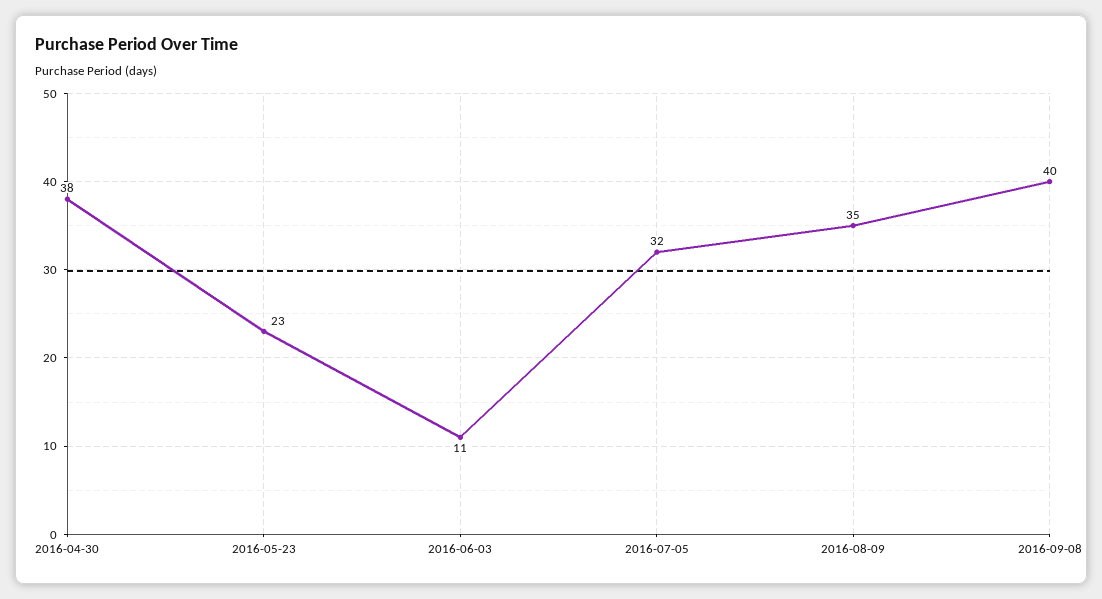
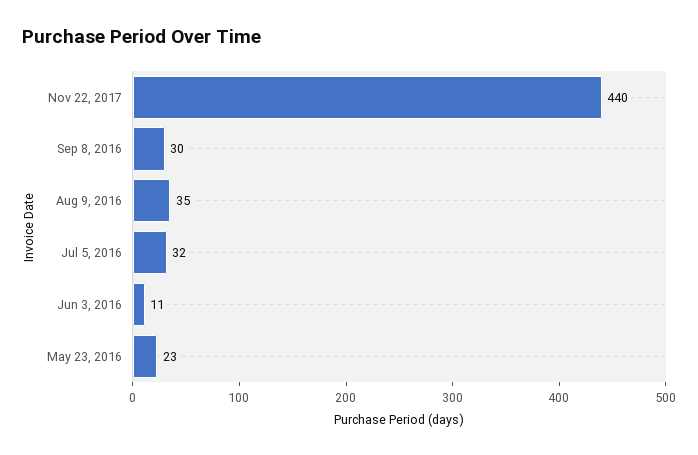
2016-04-30: 38 -> none
2016-09-08: 40 -> 30
Nov 22, 2017: none -> 440

